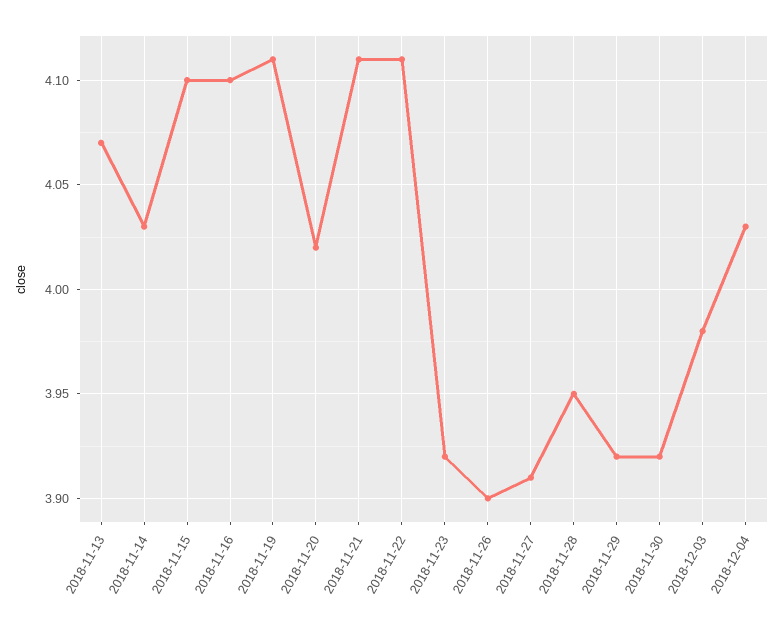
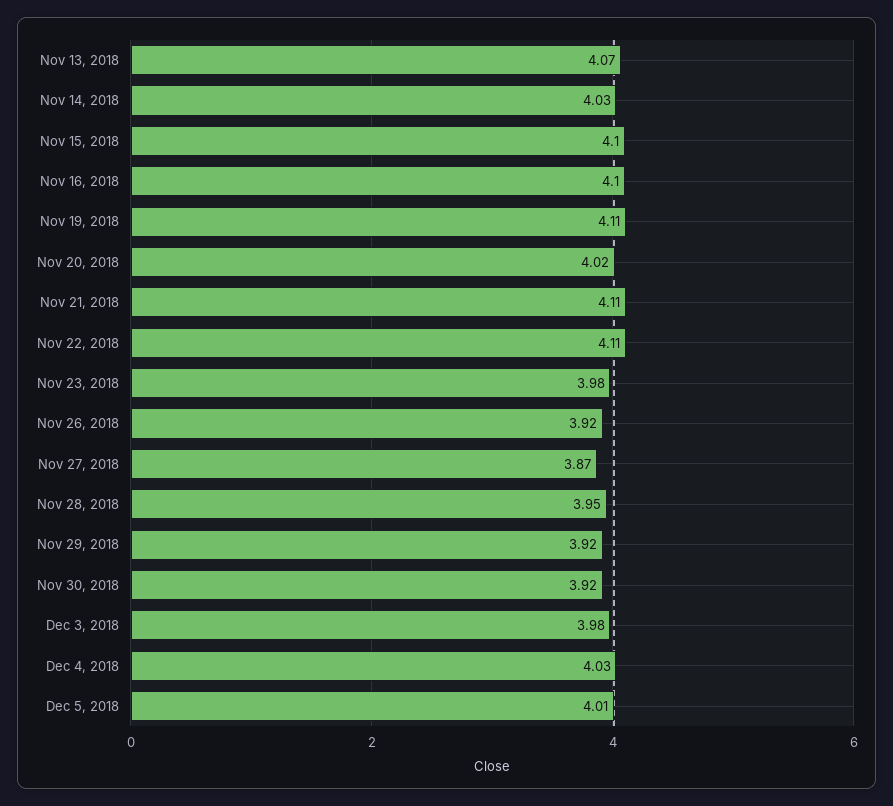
2018-11-23: 3.92 -> 3.98
2018-11-26: 3.9 -> 3.92
2018-11-27: 3.91 -> 3.87
Dec 5, 2018: none -> 4.01

